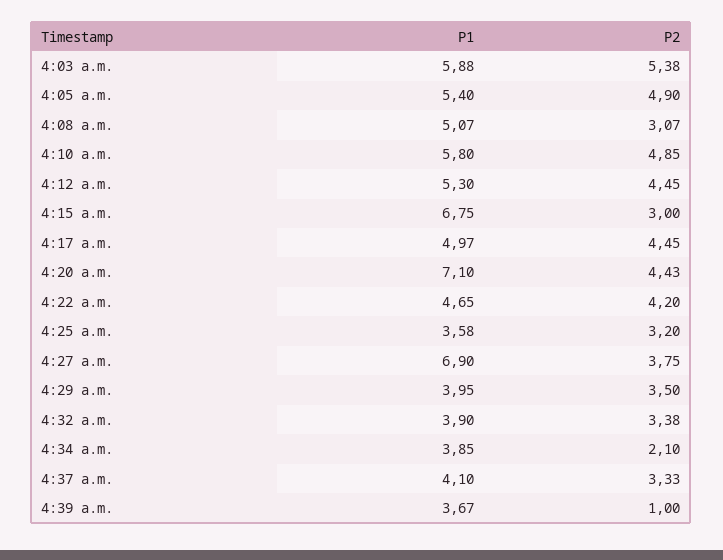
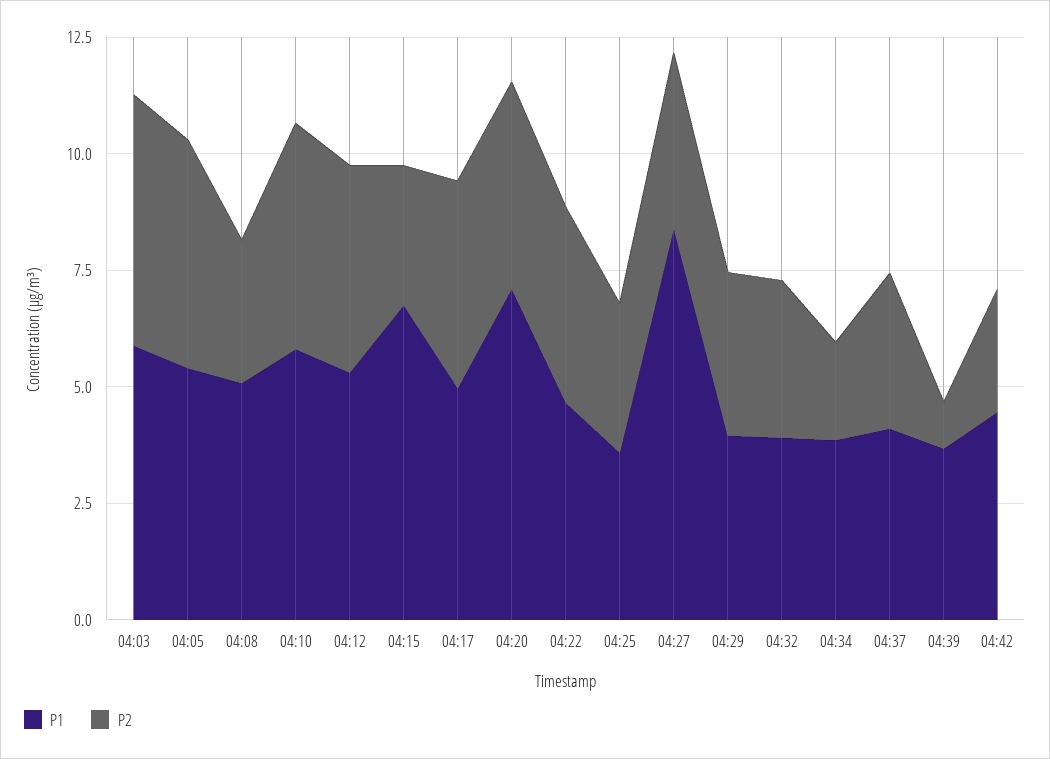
P1, 4:27 a.m.: 6.9 -> 8.5
P1, 04:42: none -> 4.5
P2, 04:42: none -> 2.5

